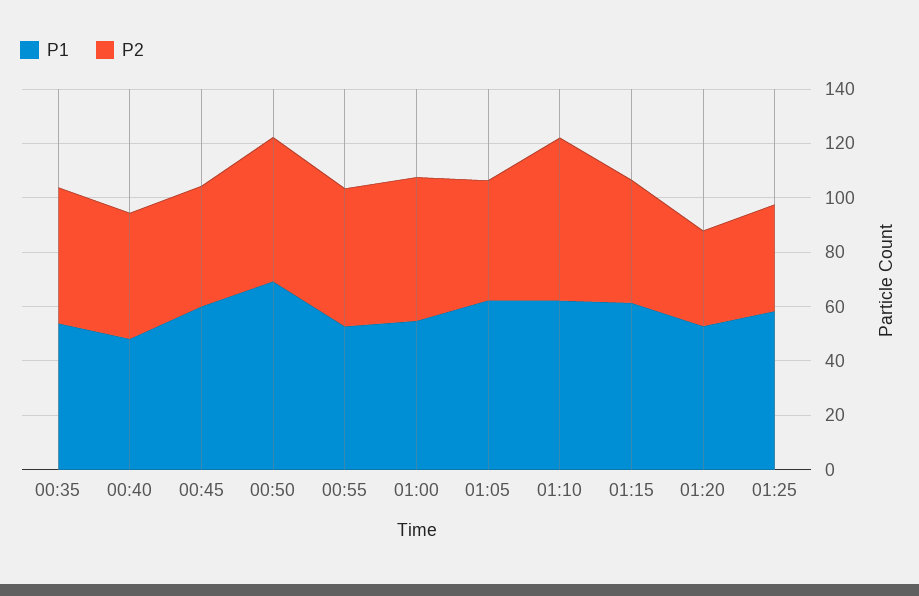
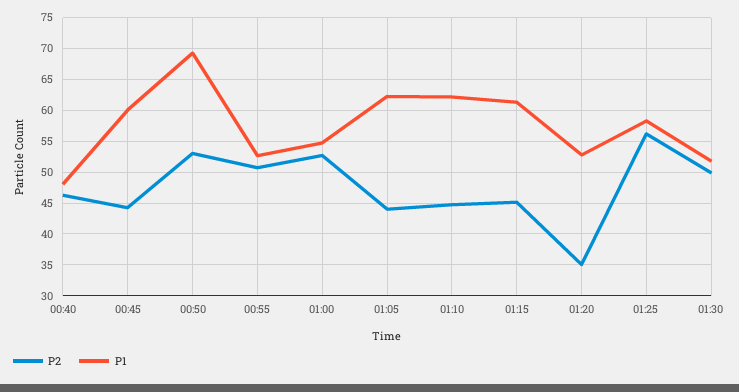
P1, 00:35: 55 -> none
P2, 00:35: 50 -> none
P2, 01:10: 60 -> 45
P2, 01:25: 40 -> 56
P2, 01:30: none -> 50
P1, 01:30: none -> 52

